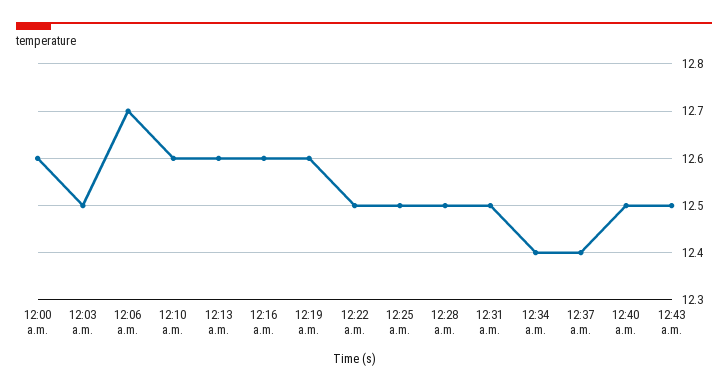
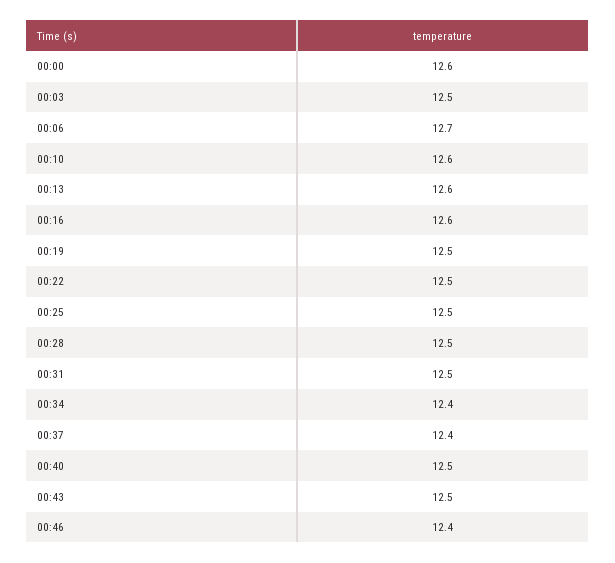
12:19 a.m.: 12.6 -> 12.5
00:46: none -> 12.4

